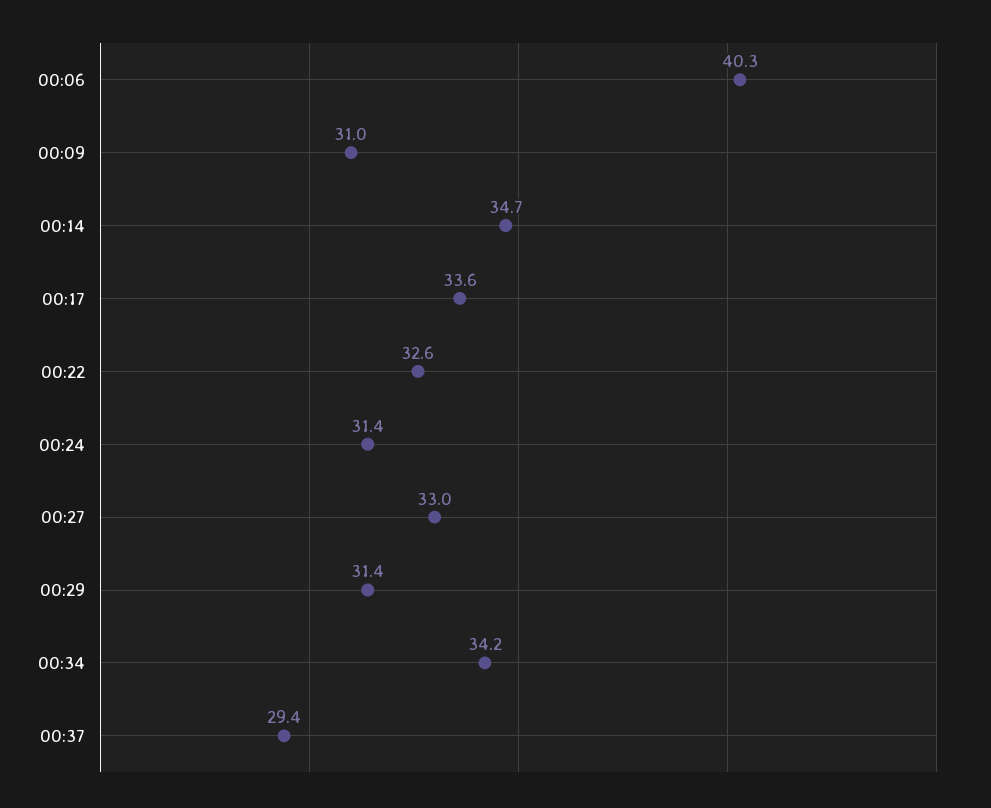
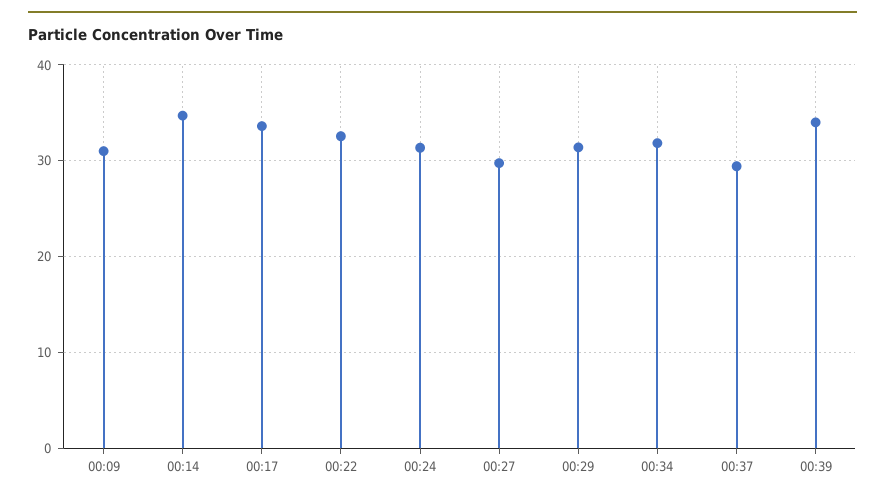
00:06: 40.3 -> none
00:27: 33 -> 30
00:34: 34.2 -> 32
00:39: none -> 34

